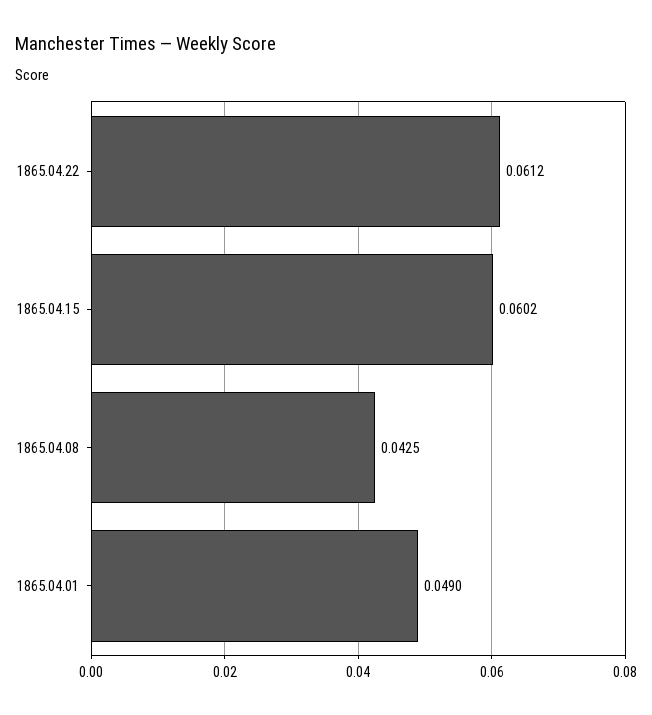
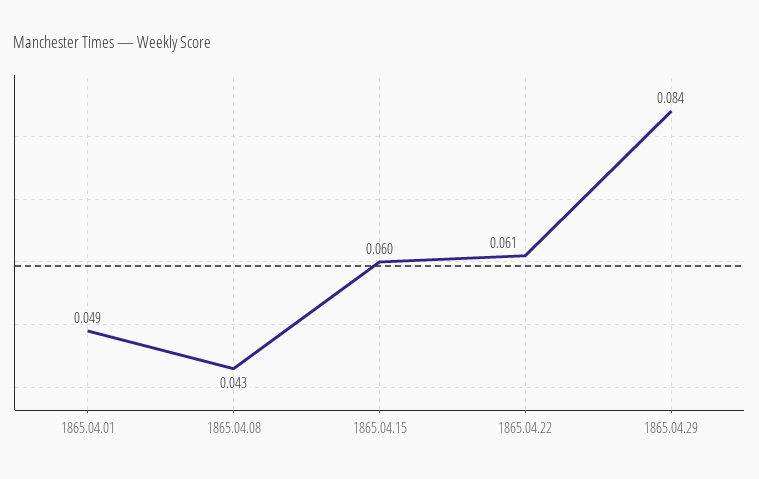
1865.04.29: none -> 0.084

